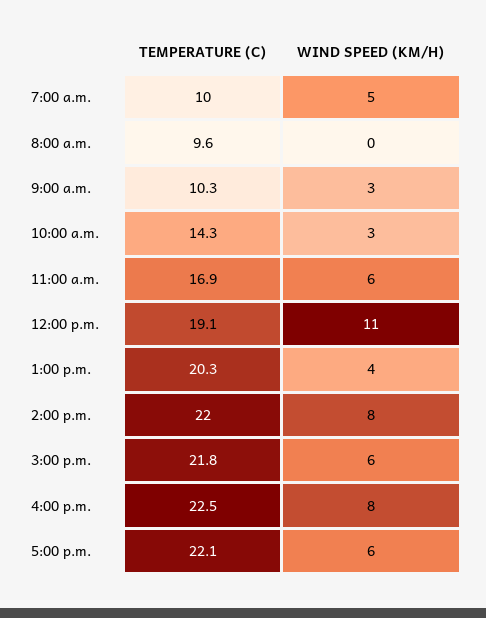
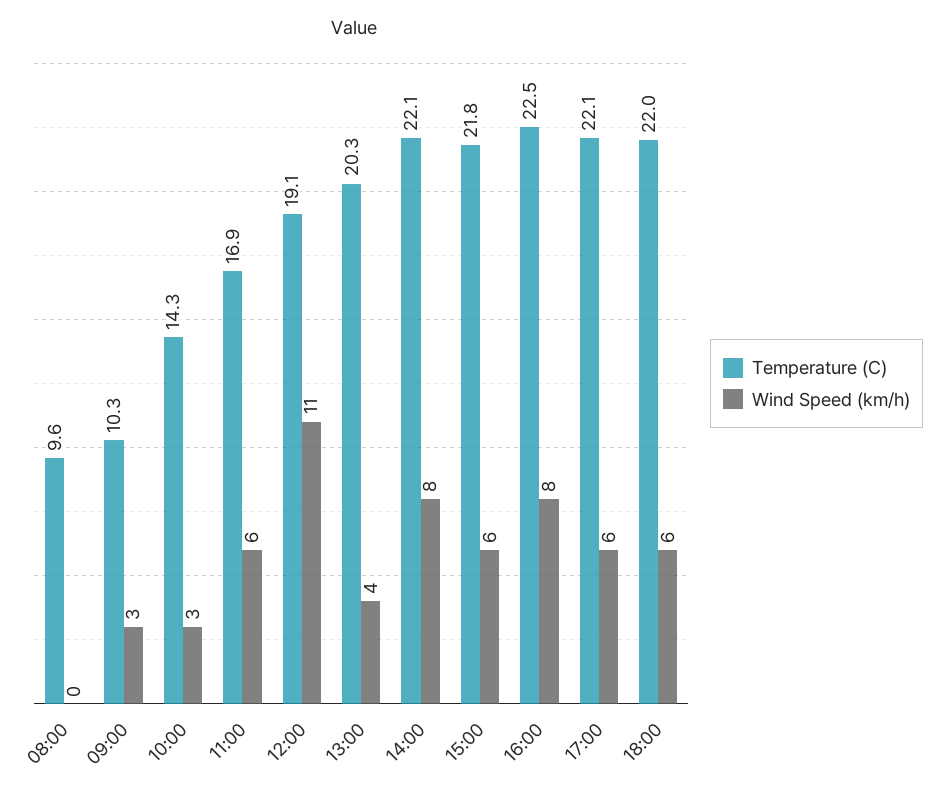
TEMPERATURE (C), 7:00 a.m.: 10 -> none
WIND SPEED (KM/H), 7:00 a.m.: 5 -> none
TEMPERATURE (C), 2:00 p.m.: 22 -> 22.1
TEMPERATURE (C), 18:00: none -> 22
WIND SPEED (KM/H), 18:00: none -> 6

